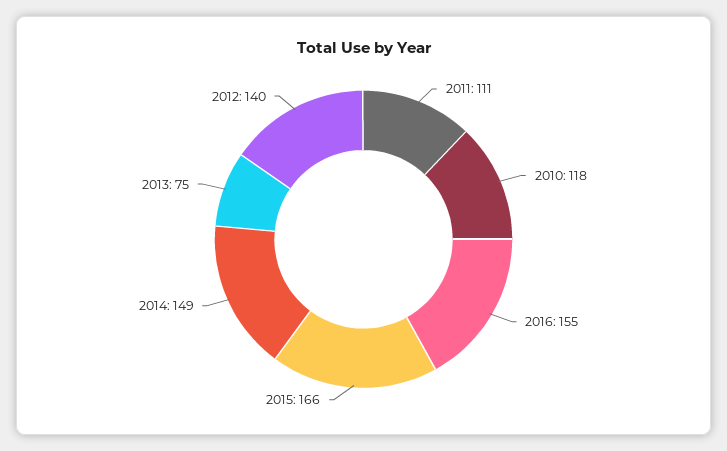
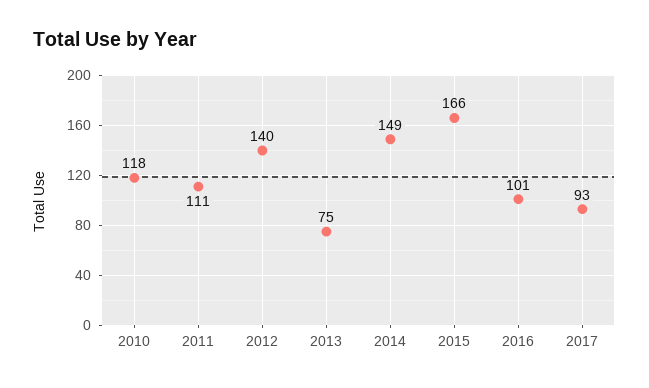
2016: 155 -> 101
2017: none -> 93

